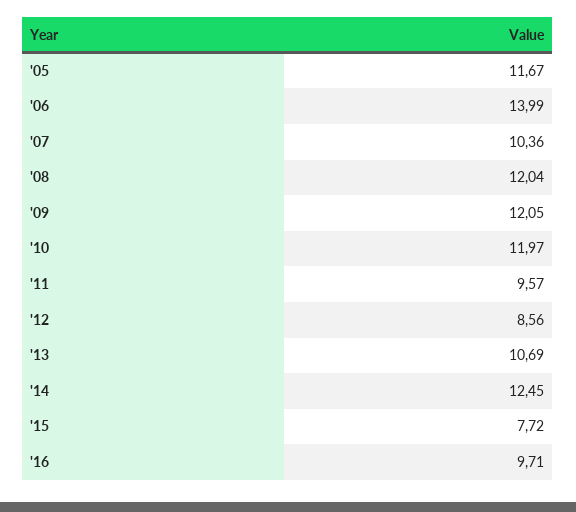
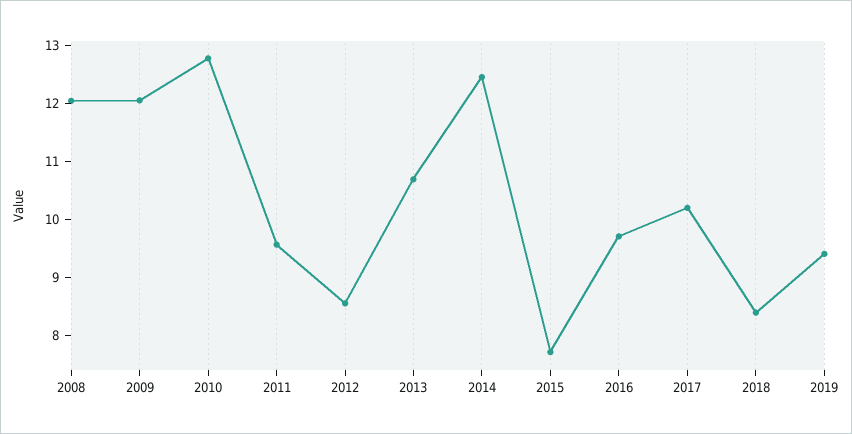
'05: 11.67 -> none
'06: 13.99 -> none
'07: 10.36 -> none
'10: 11.97 -> 12.8
2017: none -> 10.2
2018: none -> 8.4
2019: none -> 9.4

